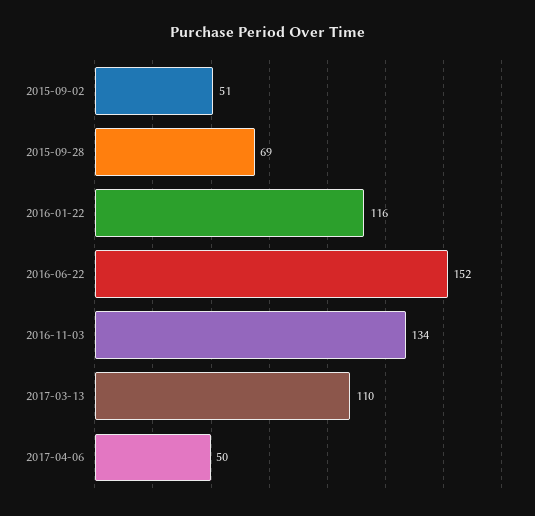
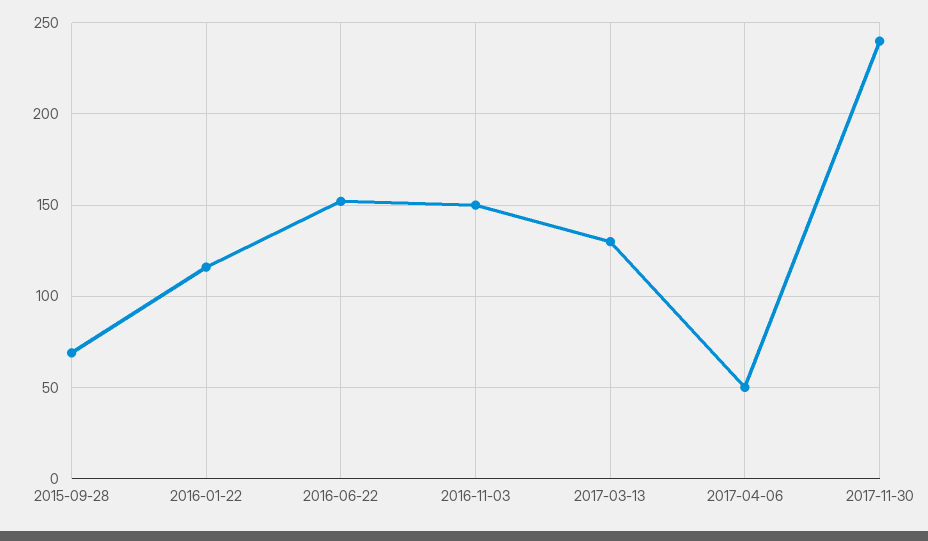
2015-09-02: 51 -> none
2016-11-03: 134 -> 150
2017-03-13: 110 -> 130
2017-11-30: none -> 240

